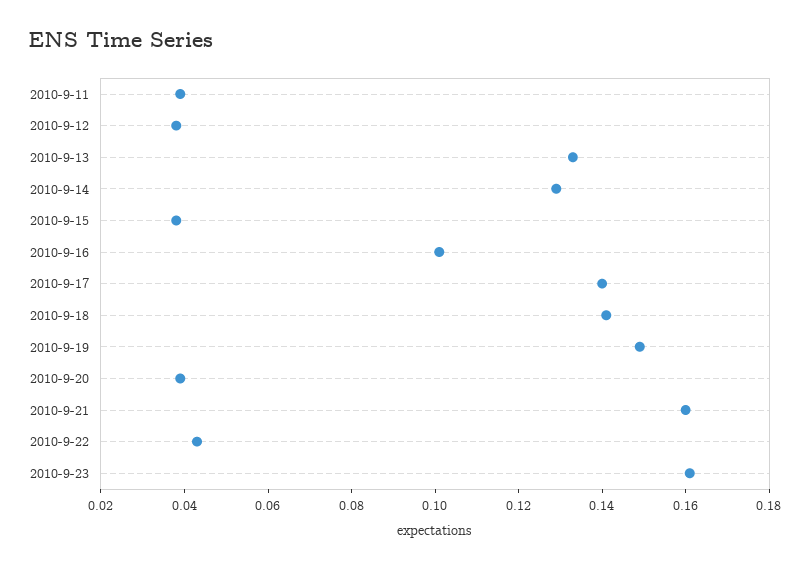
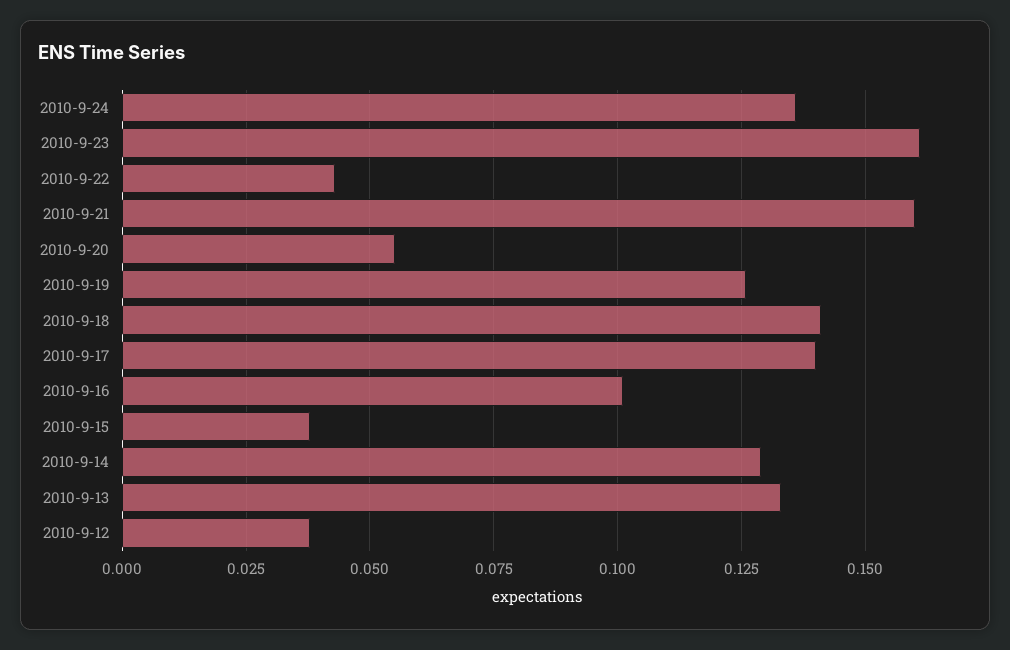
2010-9-11: 0.04 -> none
2010-9-19: 0.15 -> 0.125
2010-9-20: 0.04 -> 0.055
2010-9-24: none -> 0.135

